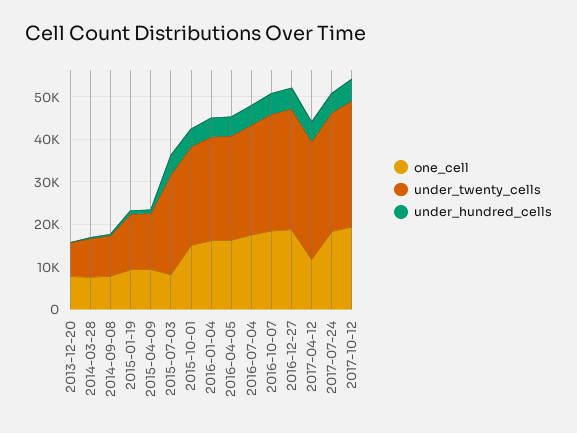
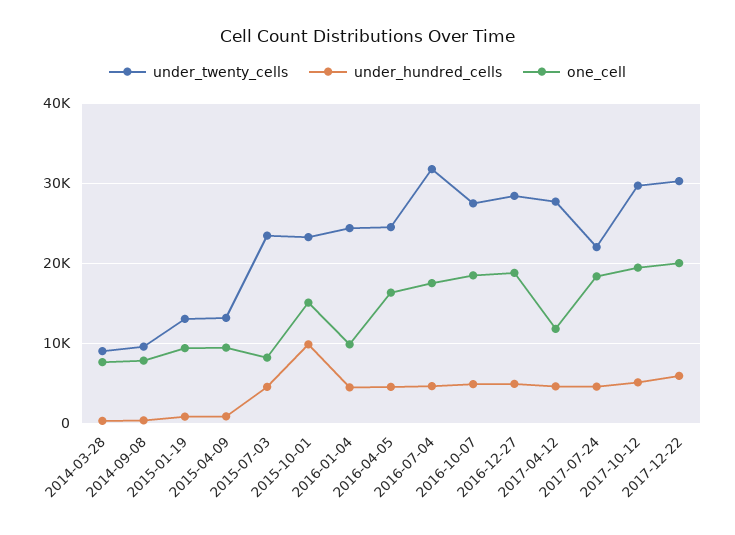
one_cell, 2013-12-20: 8000 -> none
under_twenty_cells, 2013-12-20: 8000 -> none
under_hundred_cells, 2013-12-20: 0 -> none
under_hundred_cells, 2015-10-01: 4000 -> 10000
one_cell, 2016-01-04: 16000 -> 10000
under_twenty_cells, 2016-07-04: 26000 -> 32000
under_twenty_cells, 2017-07-24: 28000 -> 22000
under_twenty_cells, 2017-12-22: none -> 30000
under_hundred_cells, 2017-12-22: none -> 6000
one_cell, 2017-12-22: none -> 20000

